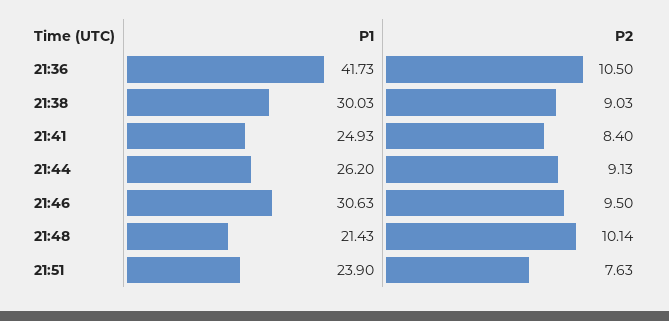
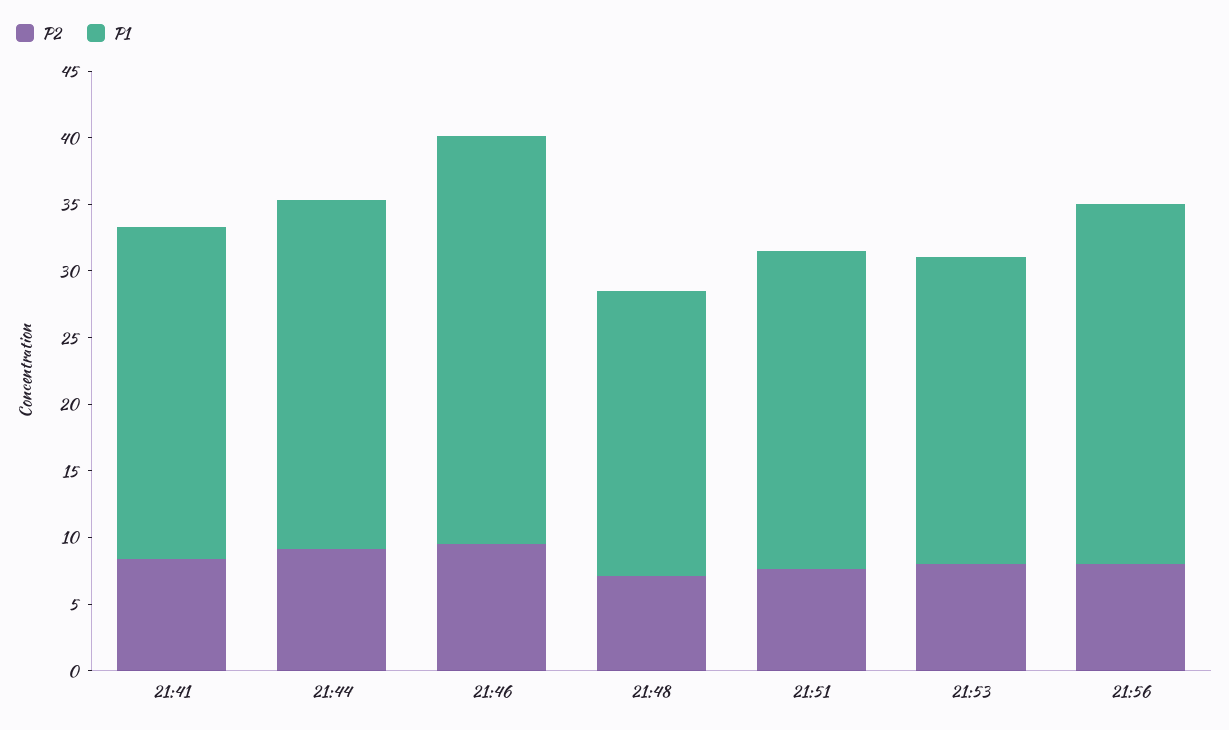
P1, 21:36: 41.73 -> none
P2, 21:36: 10.5 -> none
P1, 21:38: 30.03 -> none
P2, 21:38: 9.03 -> none
P2, 21:48: 10.14 -> 7
P2, 21:53: none -> 8
P1, 21:53: none -> 23
P2, 21:56: none -> 8
P1, 21:56: none -> 27

